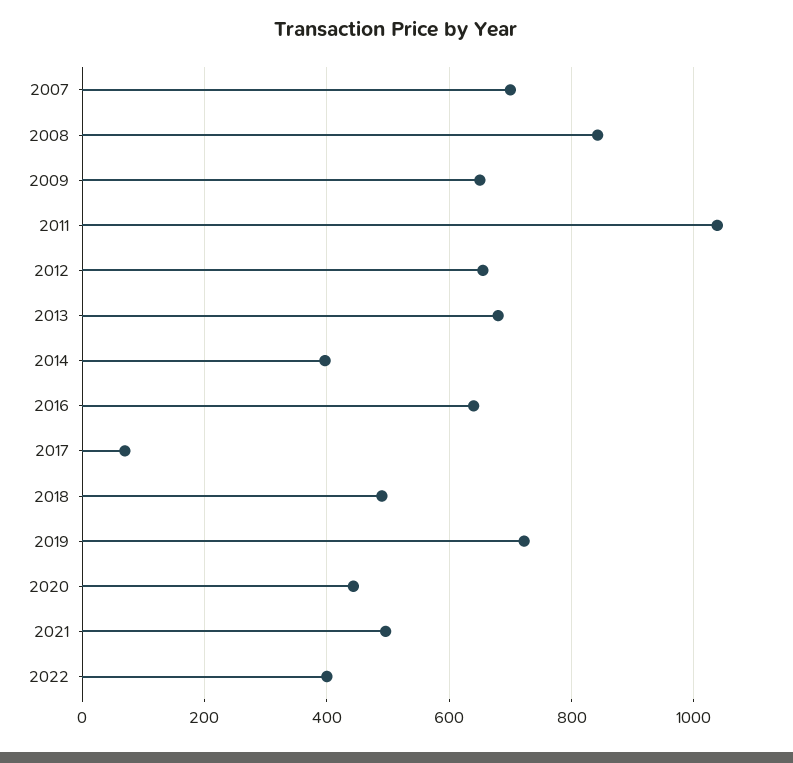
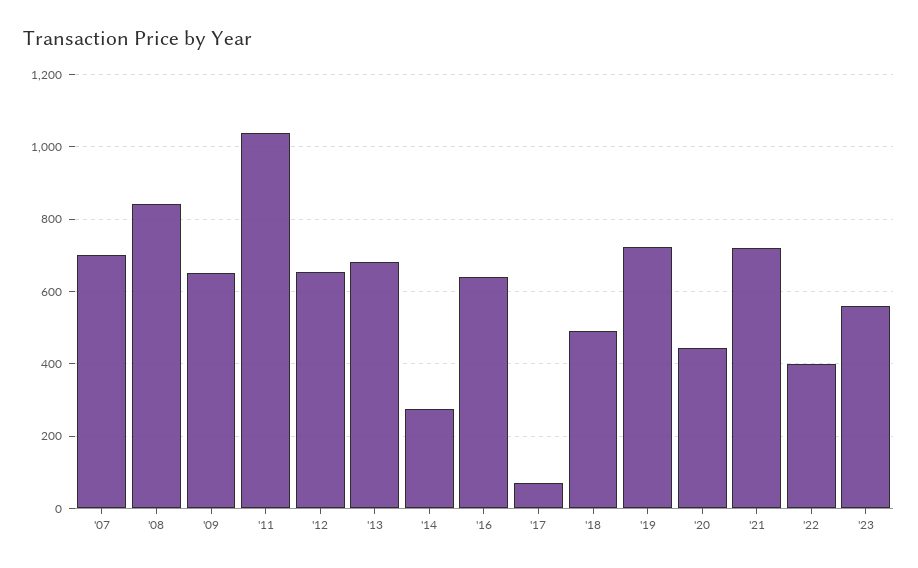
2014: 400 -> 280
2021: 500 -> 720
'23: none -> 560

